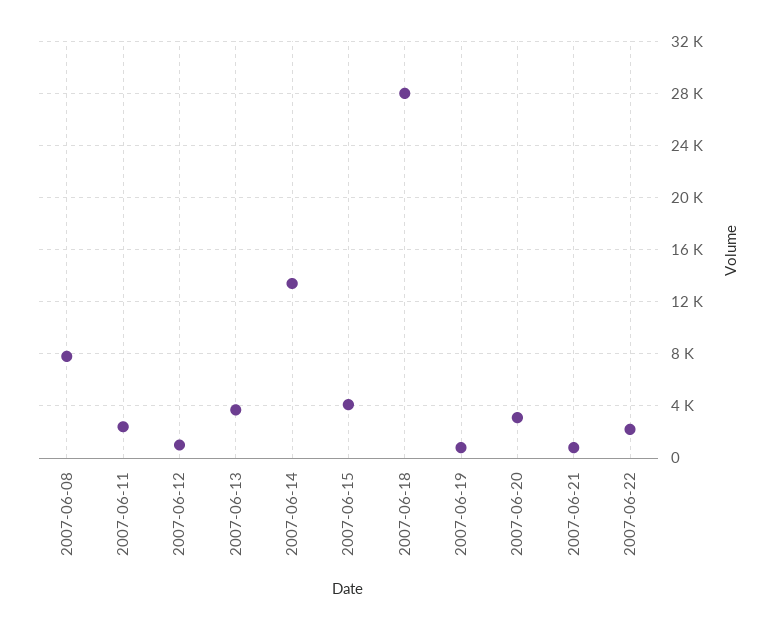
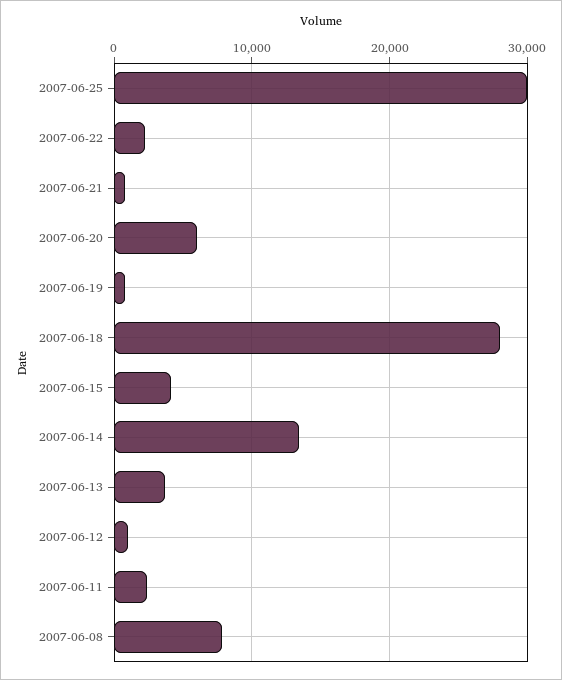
2007-06-20: 3000 -> 6000
2007-06-25: none -> 30000

